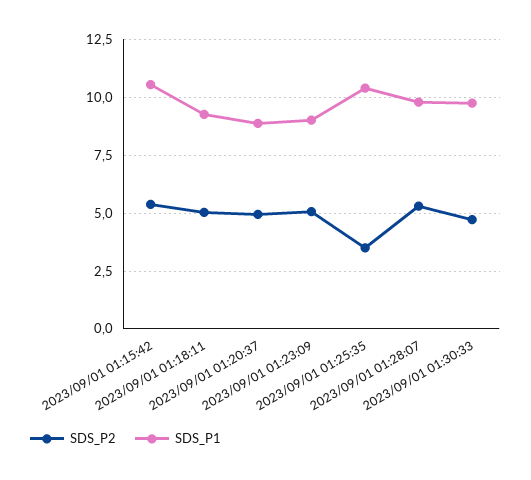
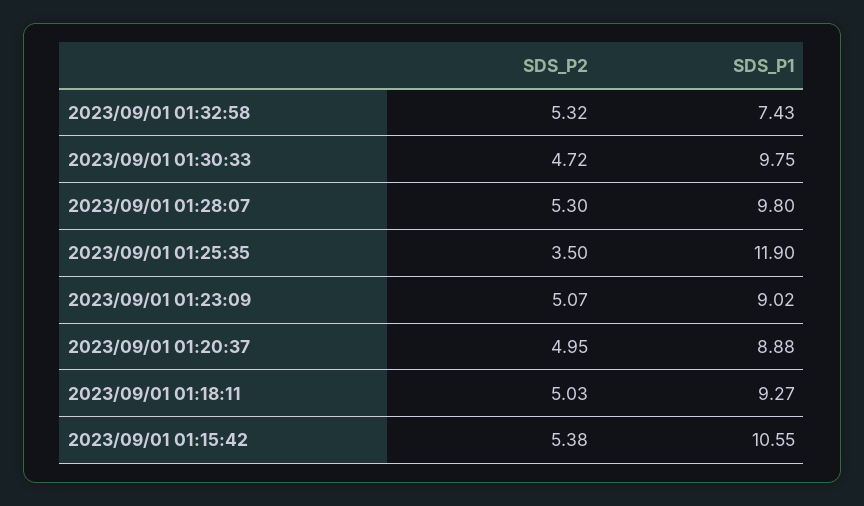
SDS_P1, 2023/09/01 01:25:35: 10.5 -> 11.9
SDS_P2, 2023/09/01 01:32:58: none -> 5.32
SDS_P1, 2023/09/01 01:32:58: none -> 7.43

